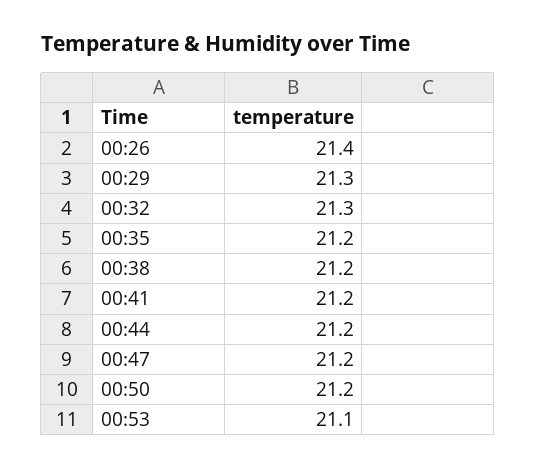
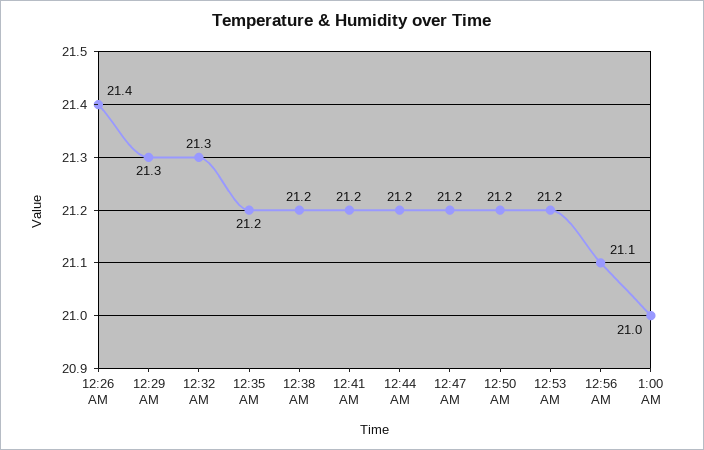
00:53: 21.1 -> 21.2
12:56 AM: none -> 21.1
1:00 AM: none -> 21

